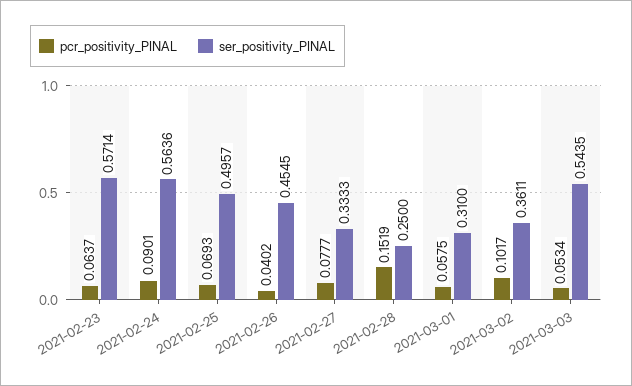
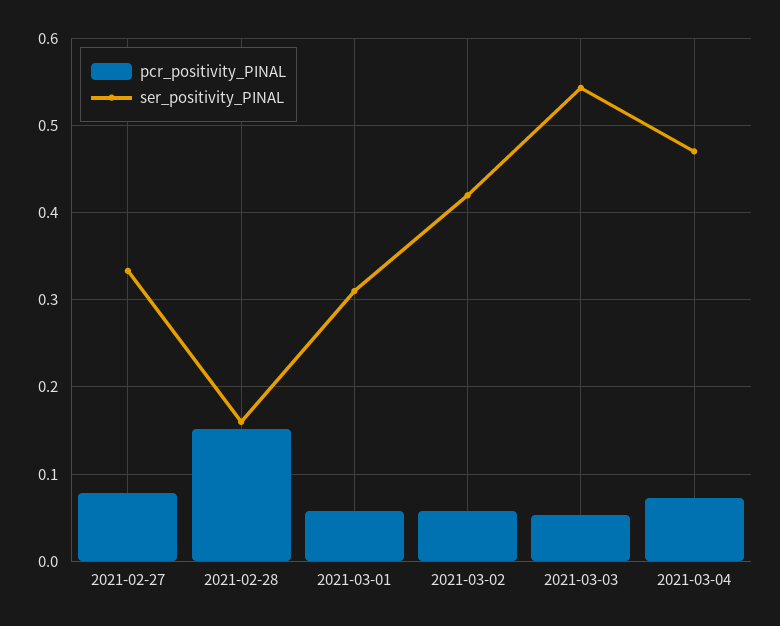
pcr_positivity_PINAL, 2021-02-23: 0.0637 -> none
ser_positivity_PINAL, 2021-02-23: 0.5714 -> none
pcr_positivity_PINAL, 2021-02-24: 0.0901 -> none
ser_positivity_PINAL, 2021-02-24: 0.5636 -> none
pcr_positivity_PINAL, 2021-02-25: 0.0693 -> none
ser_positivity_PINAL, 2021-02-25: 0.4957 -> none
pcr_positivity_PINAL, 2021-02-26: 0.0402 -> none
ser_positivity_PINAL, 2021-02-26: 0.4545 -> none
ser_positivity_PINAL, 2021-02-28: 0.25 -> 0.16
pcr_positivity_PINAL, 2021-03-02: 0.1017 -> 0.06
ser_positivity_PINAL, 2021-03-02: 0.3611 -> 0.42
pcr_positivity_PINAL, 2021-03-04: none -> 0.07
ser_positivity_PINAL, 2021-03-04: none -> 0.47

